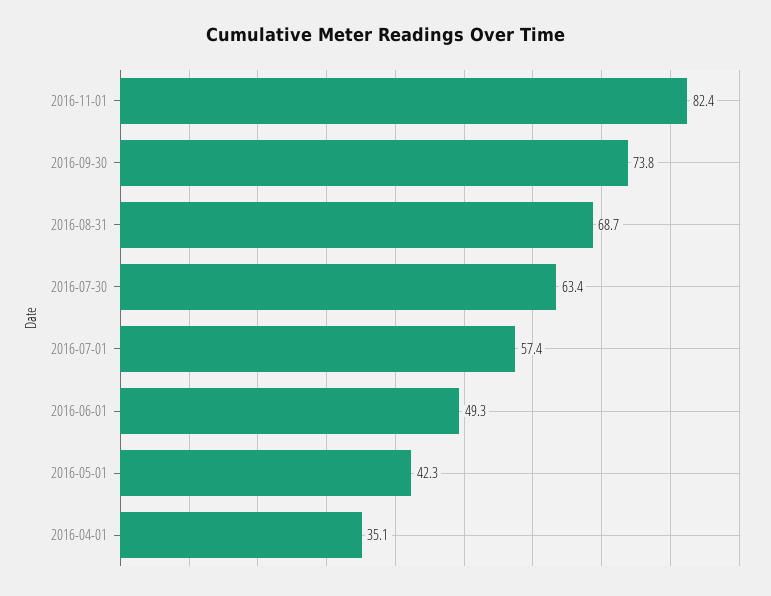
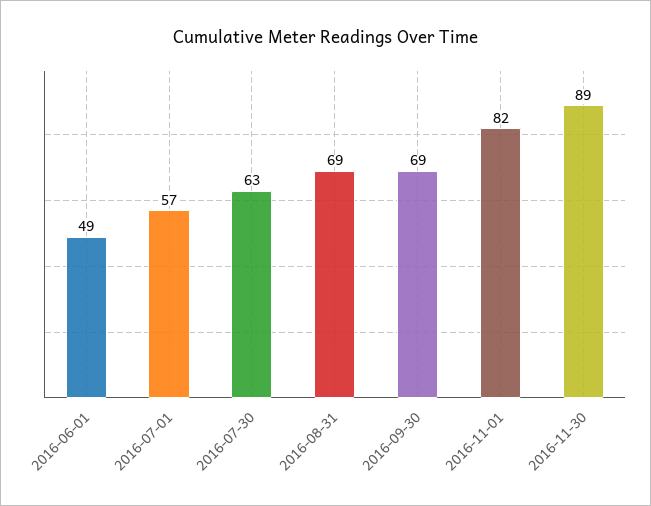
2016-09-30: 73.8 -> 69
2016-05-01: 42.3 -> none
2016-04-01: 35.1 -> none
2016-11-30: none -> 89

